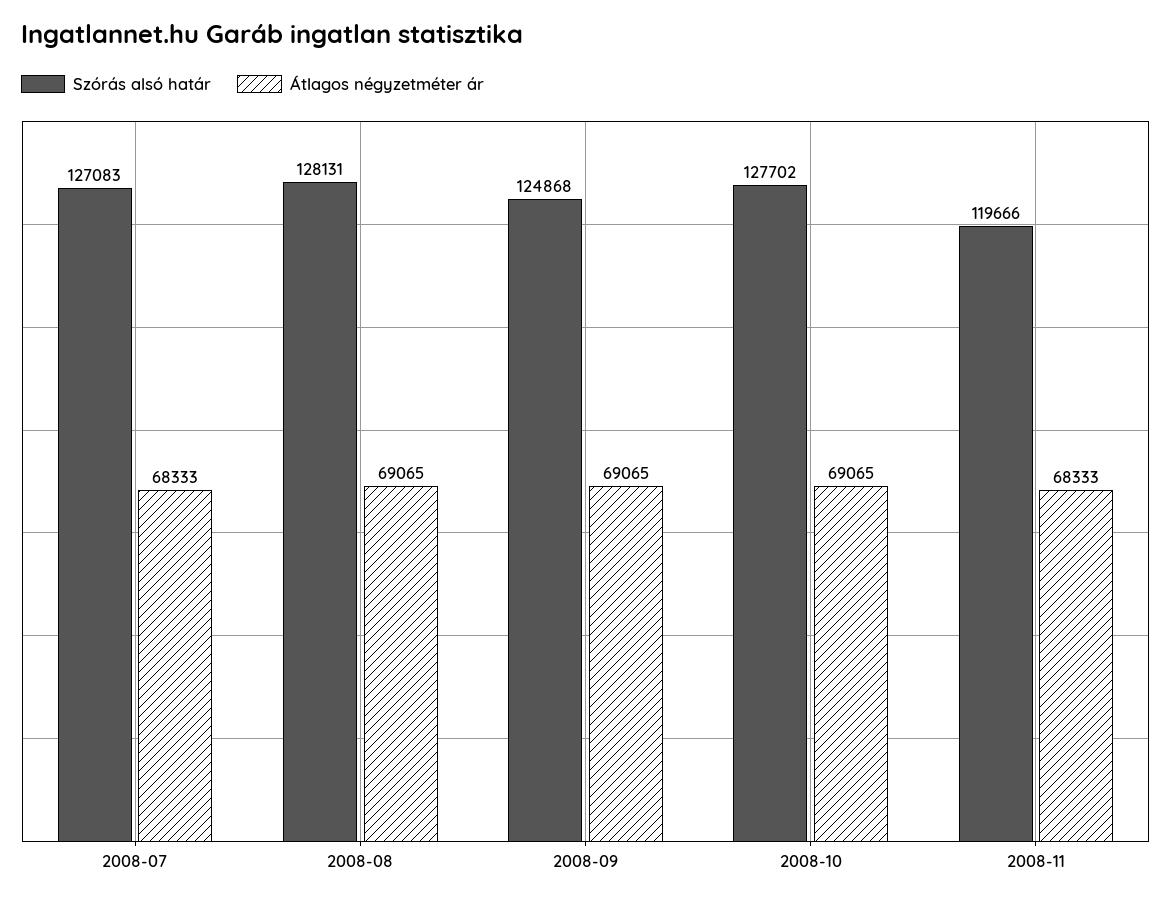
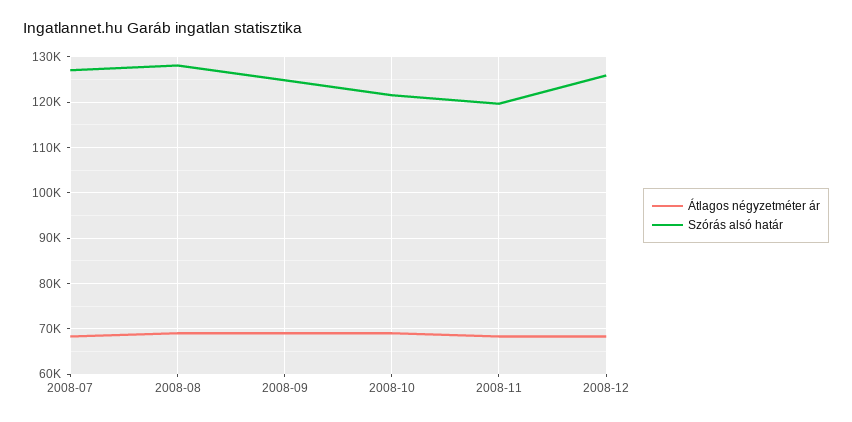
Szórás alsó határ, 2008-10: 127702 -> 122000
Átlagos négyzetméter ár, 2008-12: none -> 68000
Szórás alsó határ, 2008-12: none -> 126000

